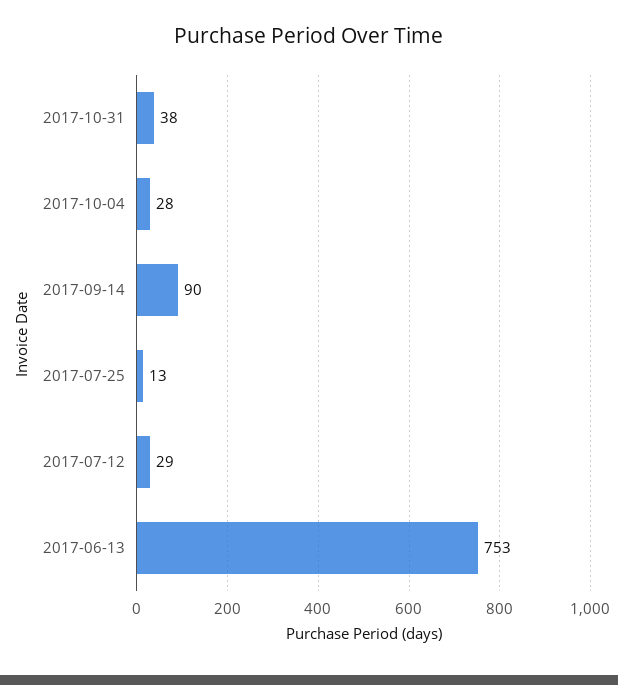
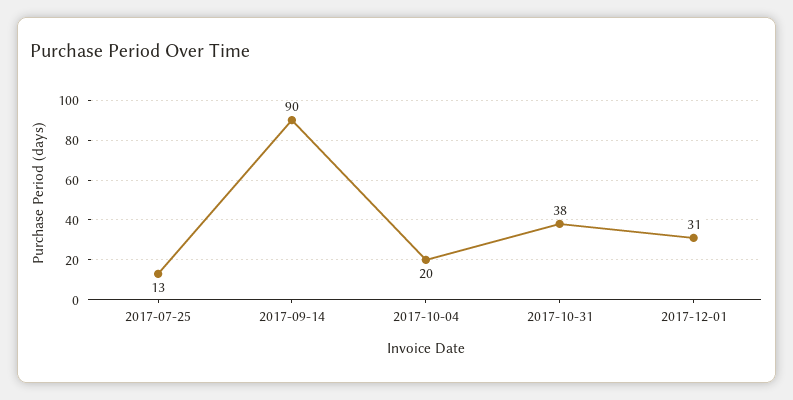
2017-10-04: 28 -> 20
2017-07-12: 29 -> none
2017-06-13: 753 -> none
2017-12-01: none -> 31

